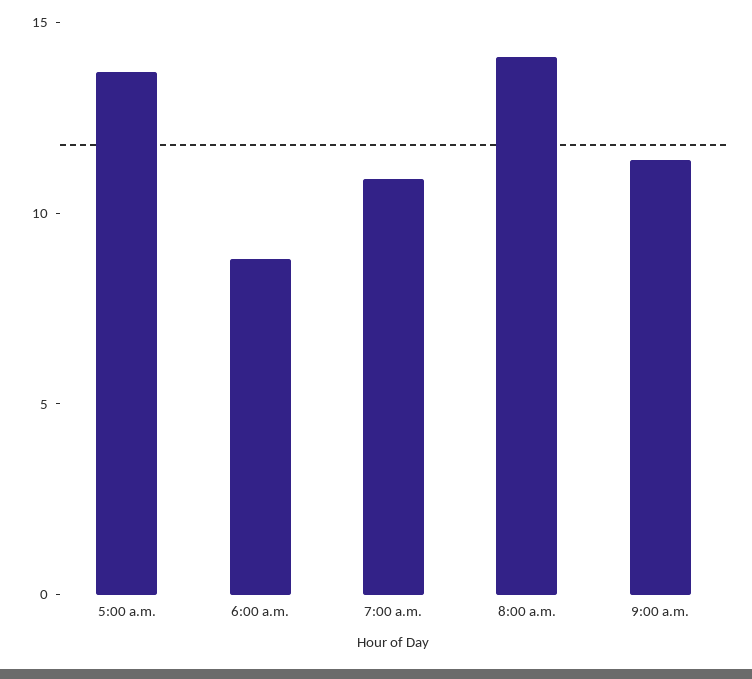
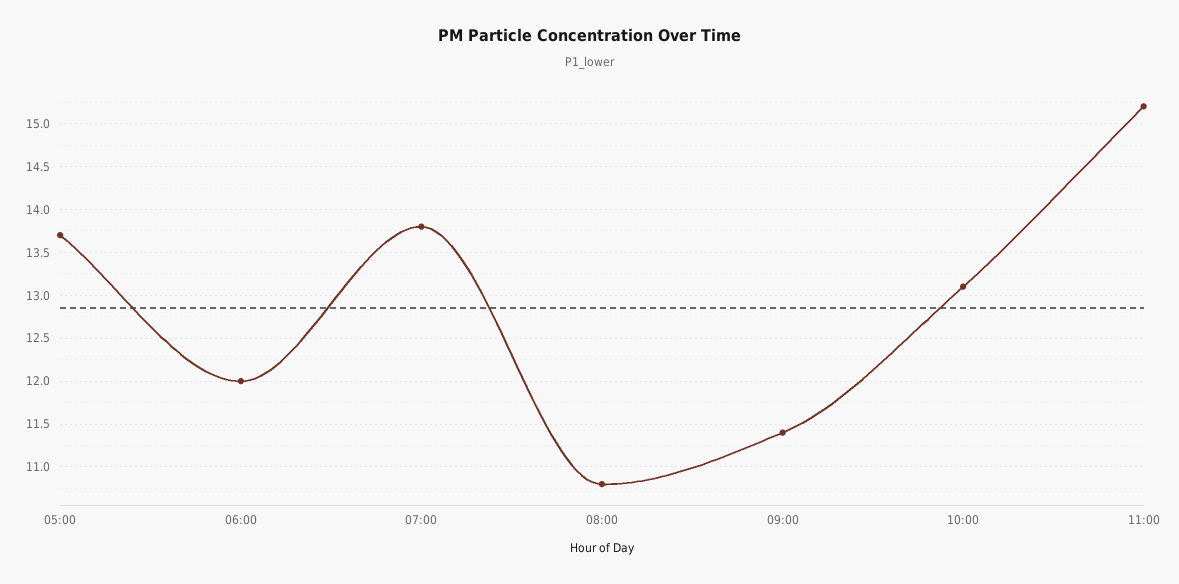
6:00 a.m.: 9 -> 12
7:00 a.m.: 11 -> 13.8
8:00 a.m.: 14 -> 10.8
10:00: none -> 13.1
11:00: none -> 15.2

